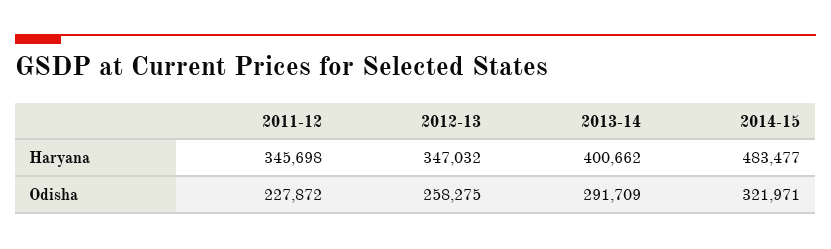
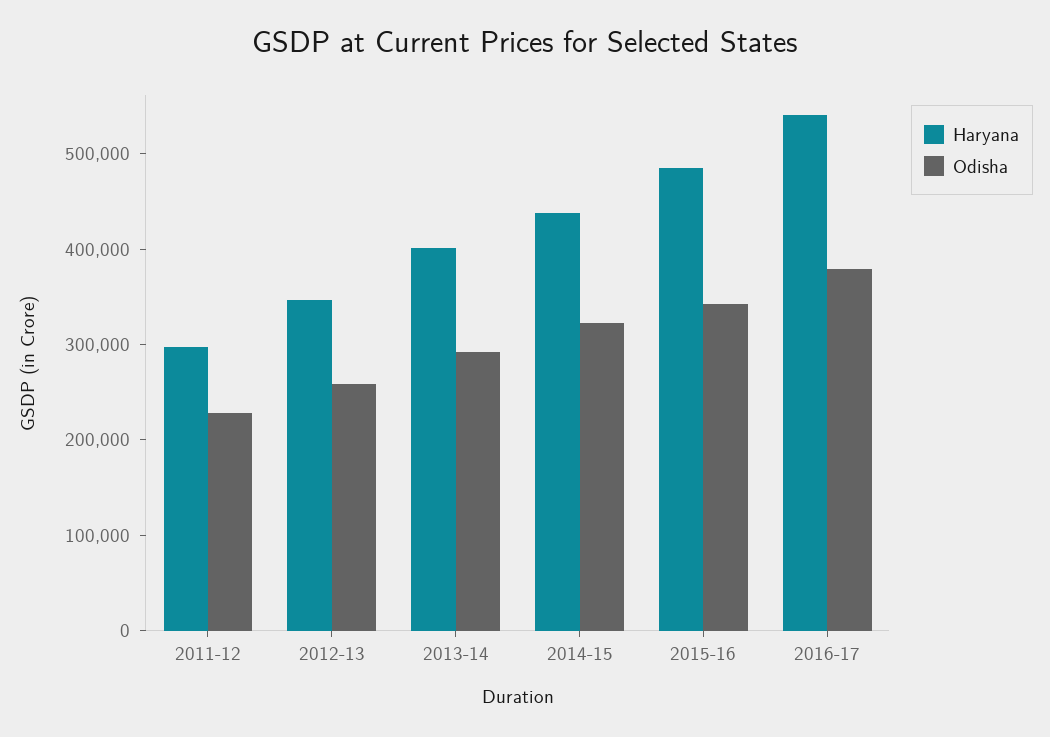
Haryana, 2011-12: 345698 -> 300000
Haryana, 2014-15: 483477 -> 440000
Haryana, 2015-16: none -> 480000
Odisha, 2015-16: none -> 340000
Haryana, 2016-17: none -> 540000
Odisha, 2016-17: none -> 380000

